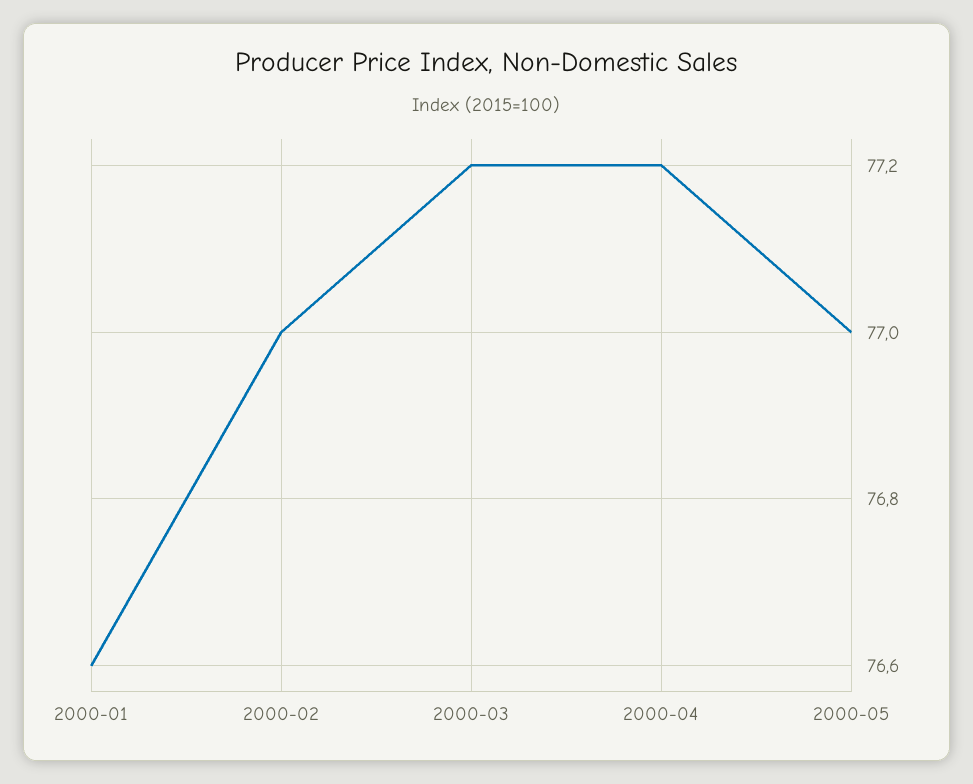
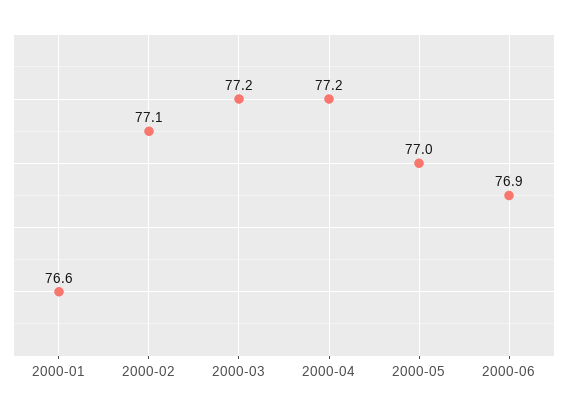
2000-02: 77 -> 77.1
2000-06: none -> 76.9

